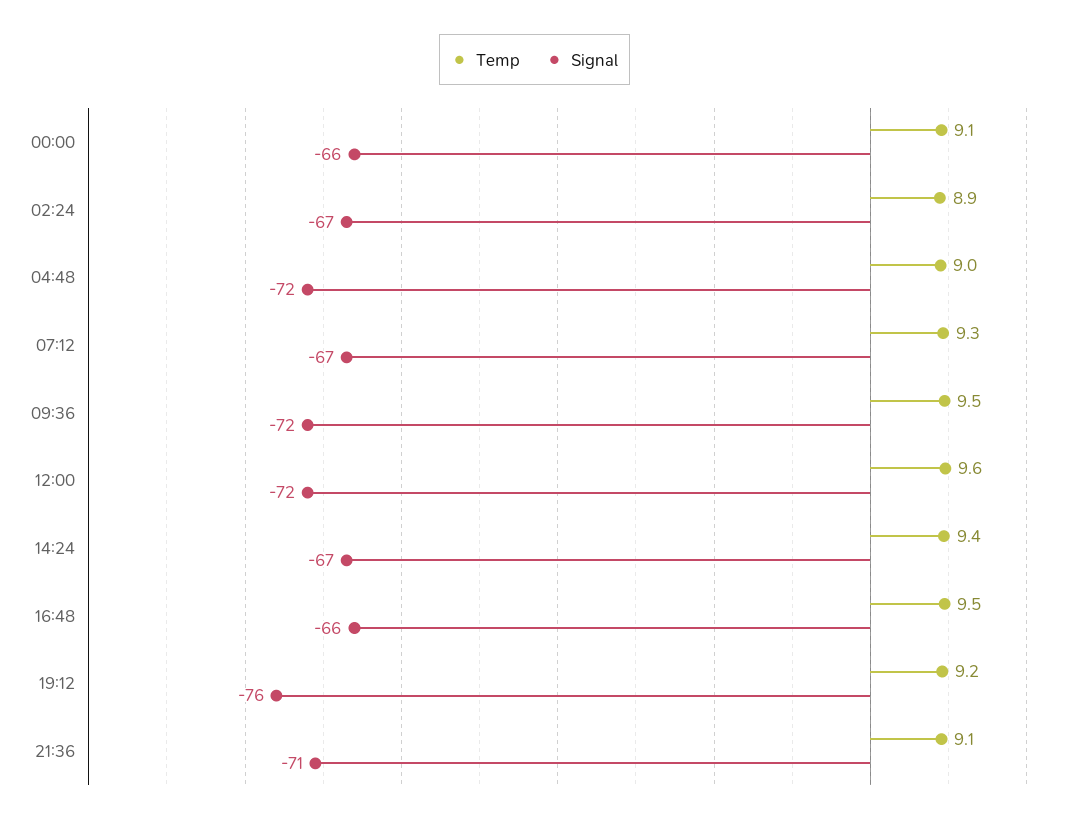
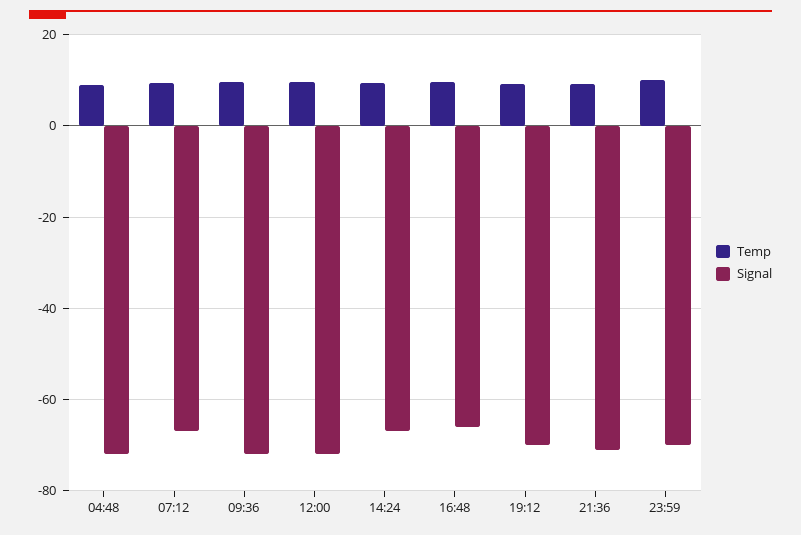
Temp, 00:00: 9.1 -> none
Signal, 00:00: -66 -> none
Temp, 02:24: 8.9 -> none
Signal, 02:24: -67 -> none
Signal, 19:12: -76 -> -70
Temp, 23:59: none -> 10
Signal, 23:59: none -> -70

